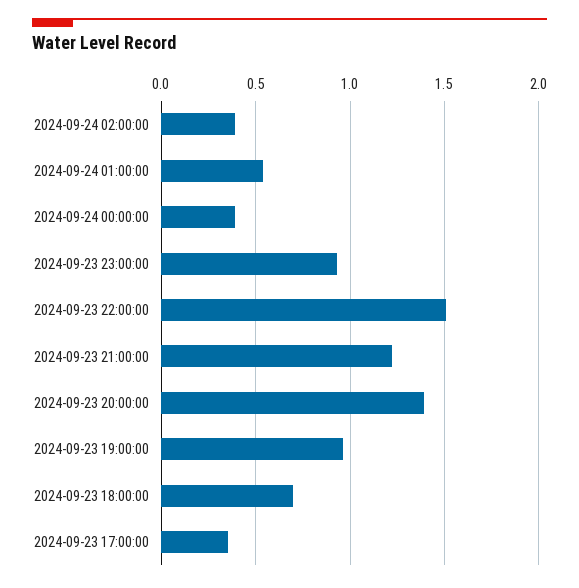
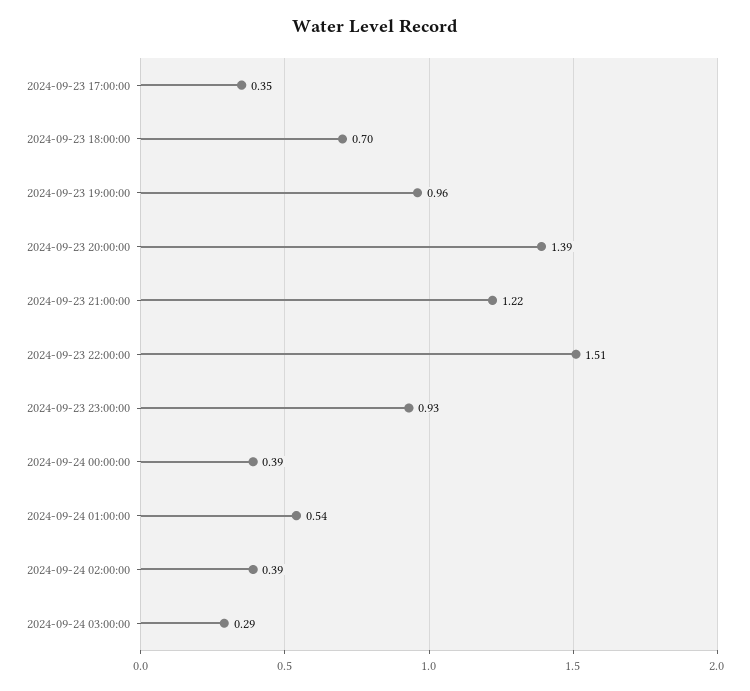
2024-09-24 03:00:00: none -> 0.29

